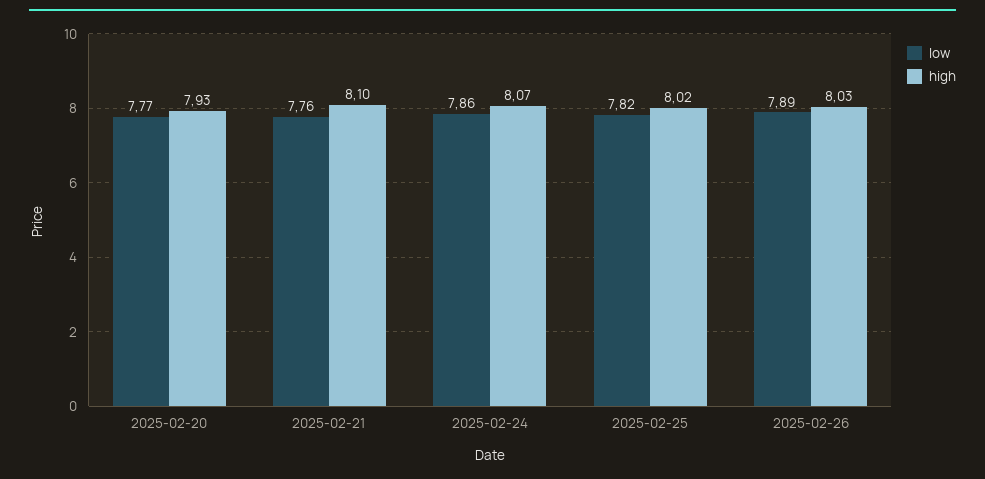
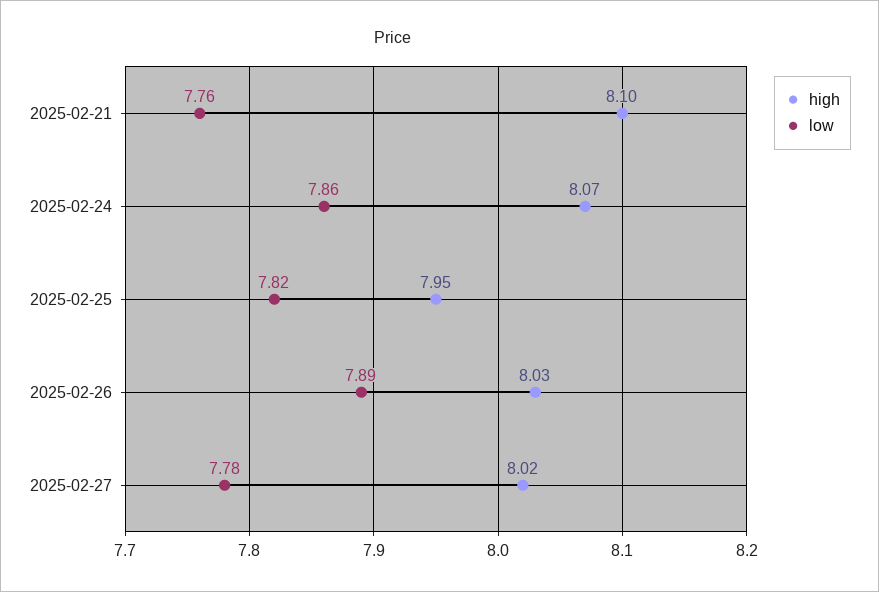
low, 2025-02-20: 7.77 -> none
high, 2025-02-20: 7.93 -> none
high, 2025-02-25: 8.02 -> 7.95
high, 2025-02-27: none -> 8.02
low, 2025-02-27: none -> 7.78

